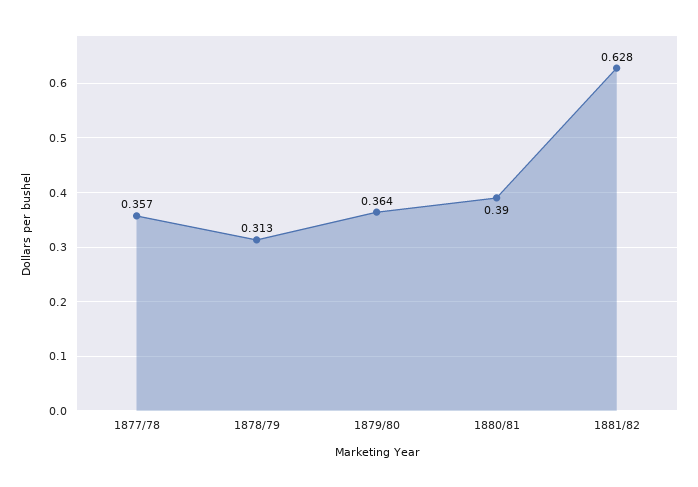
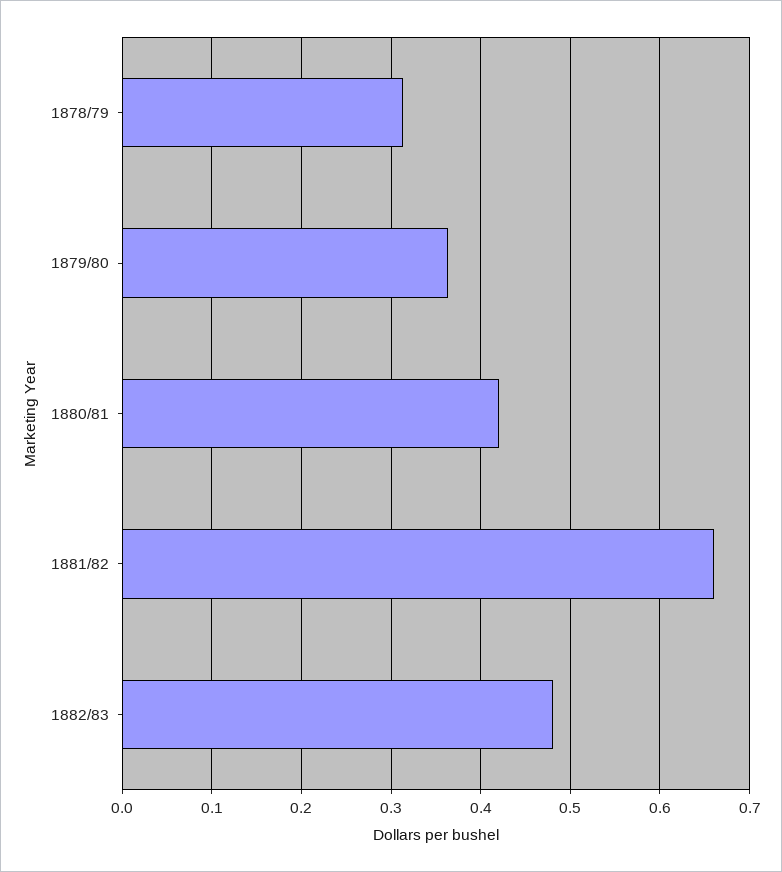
1877/78: 0.357 -> none
1880/81: 0.39 -> 0.42
1881/82: 0.628 -> 0.66
1882/83: none -> 0.48

